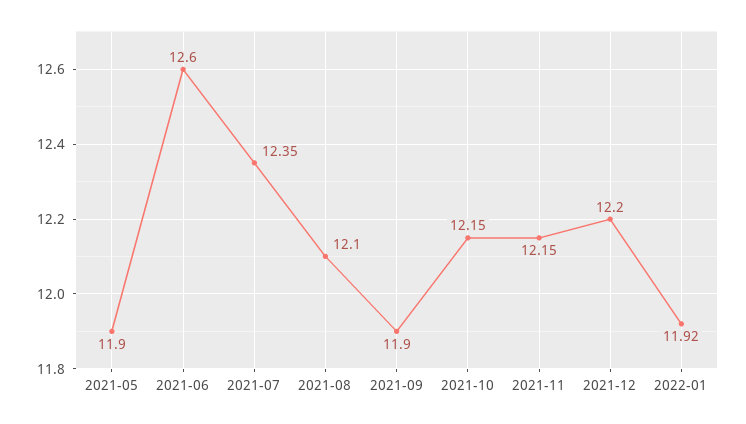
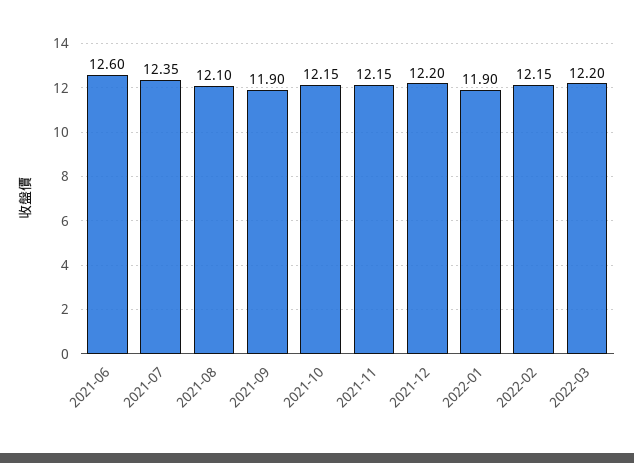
2021-05: 11.9 -> none
2022-01: 11.92 -> 11.9
2022-02: none -> 12.15
2022-03: none -> 12.2

